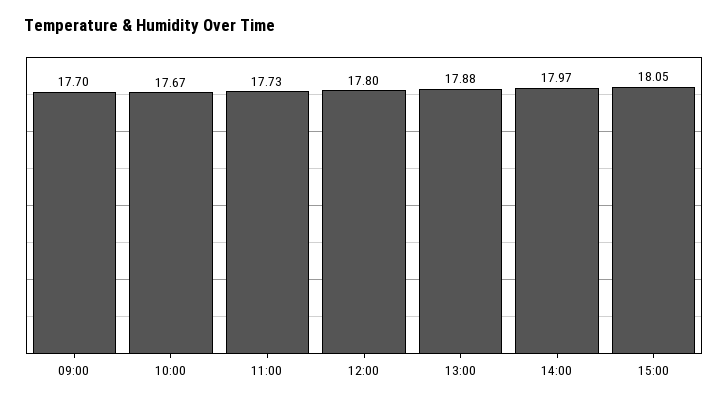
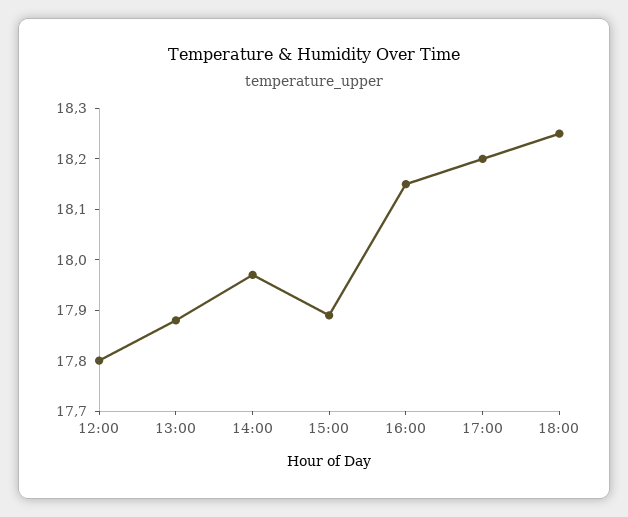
09:00: 17.7 -> none
10:00: 17.67 -> none
11:00: 17.73 -> none
15:00: 18.05 -> 17.9
16:00: none -> 18.15
17:00: none -> 18.2
18:00: none -> 18.25

